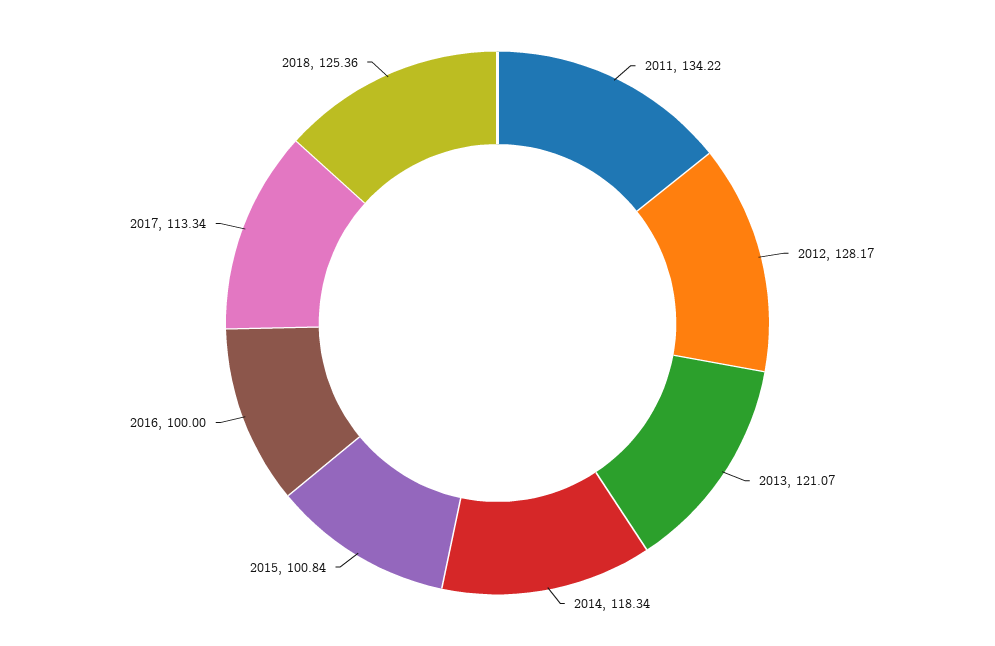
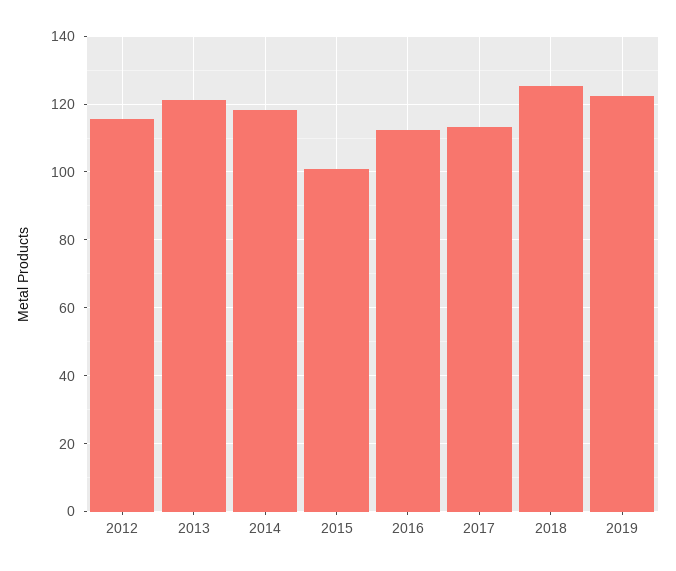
2011: 134.22 -> none
2012: 128.17 -> 116
2016: 100 -> 112
2019: none -> 122

